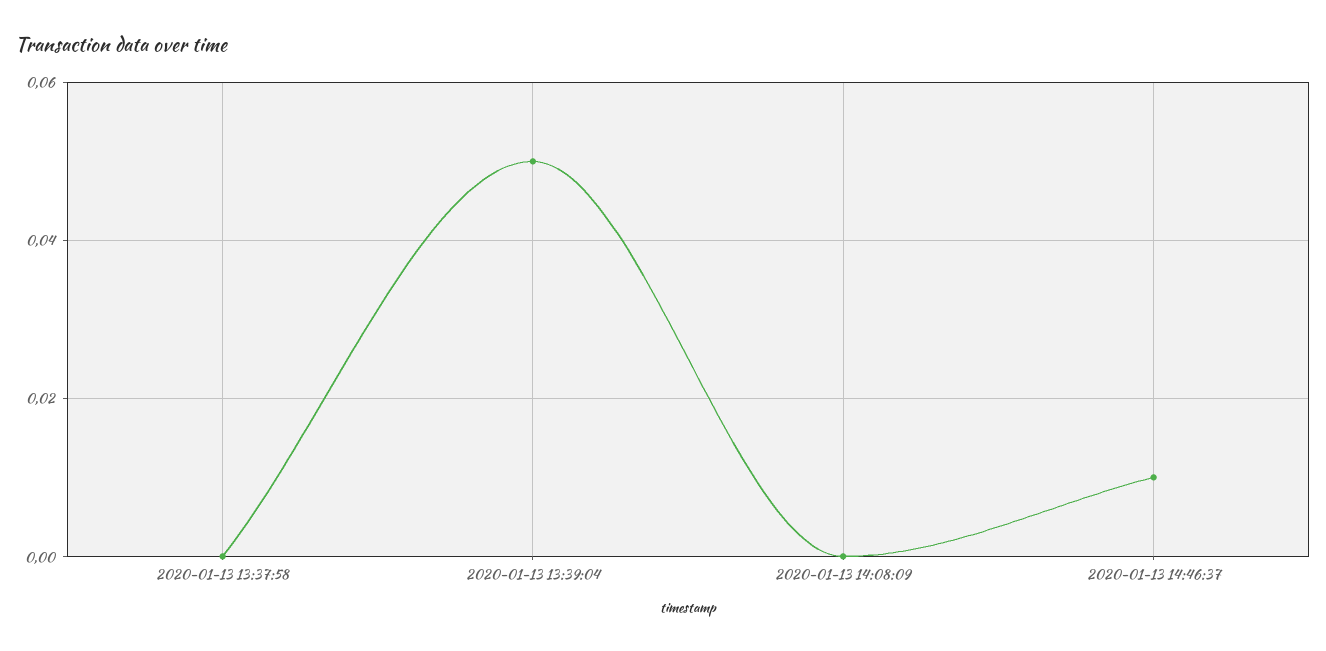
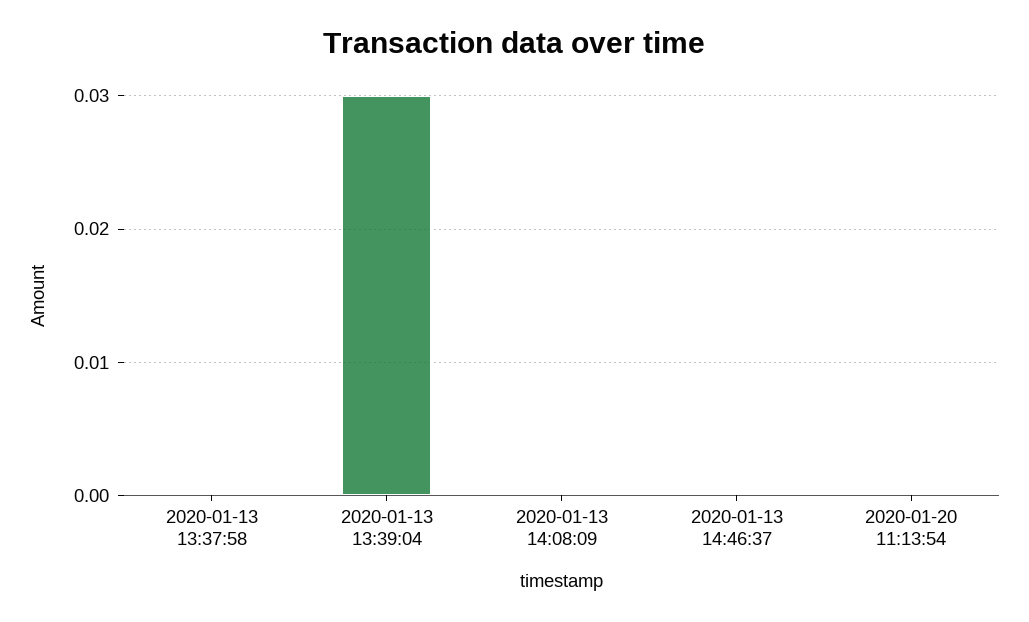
2020-01-13 13:39:04: 0.05 -> 0.03
2020-01-13 14:46:37: 0.01 -> 0
2020-01-20 11:13:54: none -> 0

